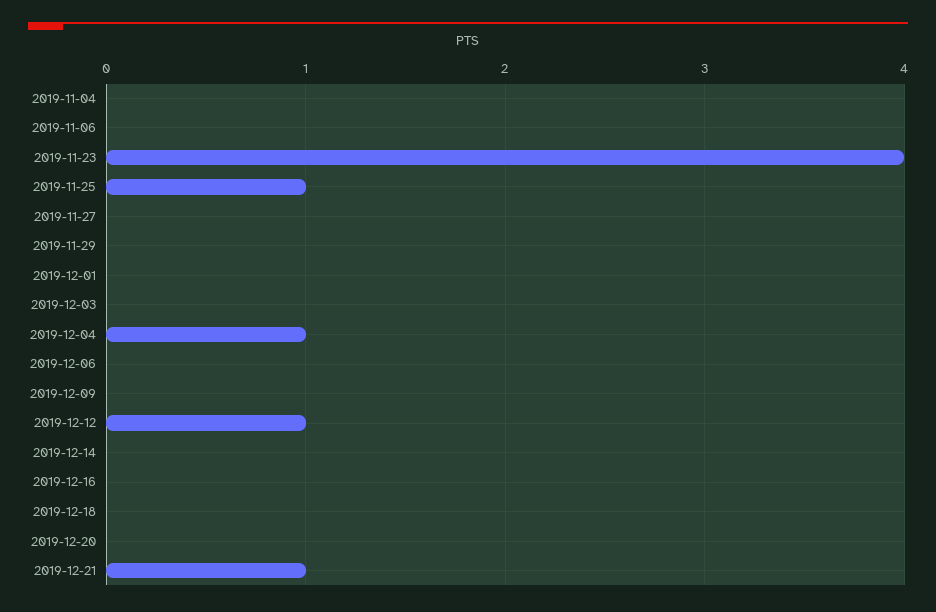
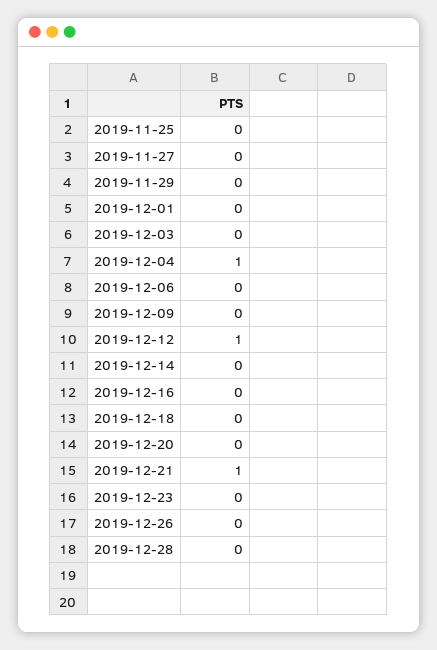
2019-11-04: 0 -> none
2019-11-06: 0 -> none
2019-11-23: 4 -> none
2019-11-25: 1 -> 0
2019-12-23: none -> 0
2019-12-26: none -> 0
2019-12-28: none -> 0

